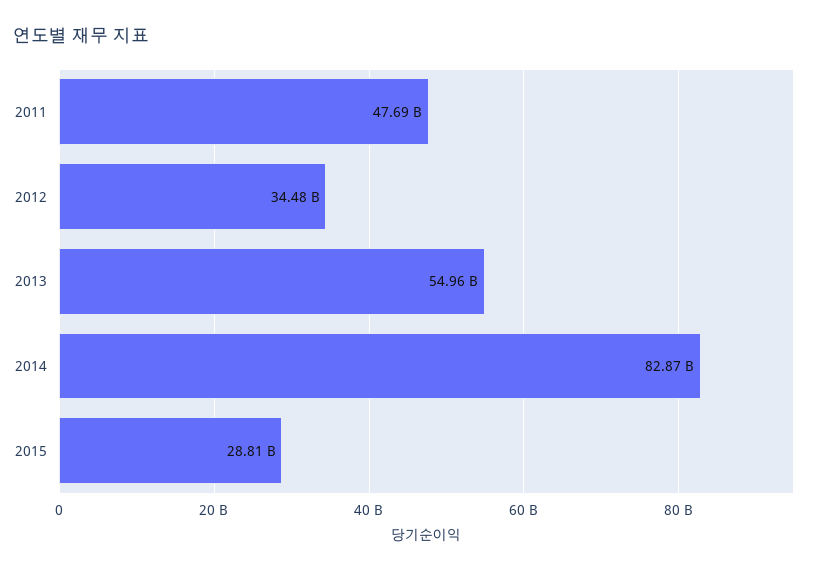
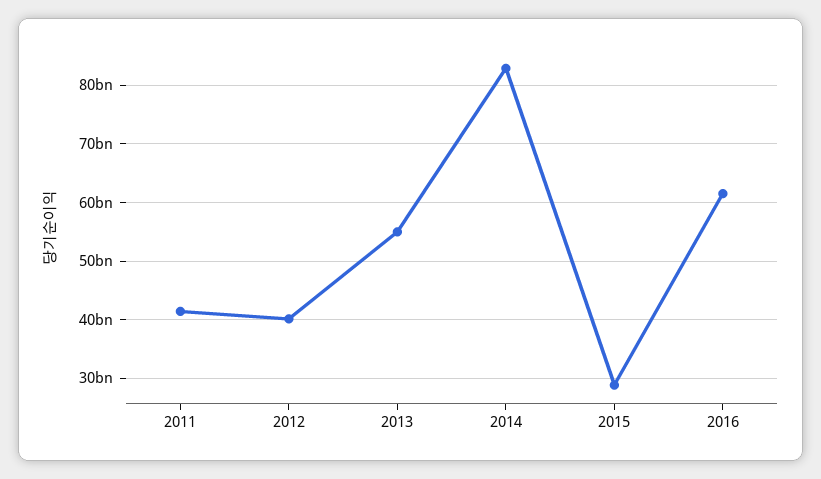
2011: 47690000000 -> 42000000000
2012: 34480000000 -> 40000000000
2016: none -> 62000000000

